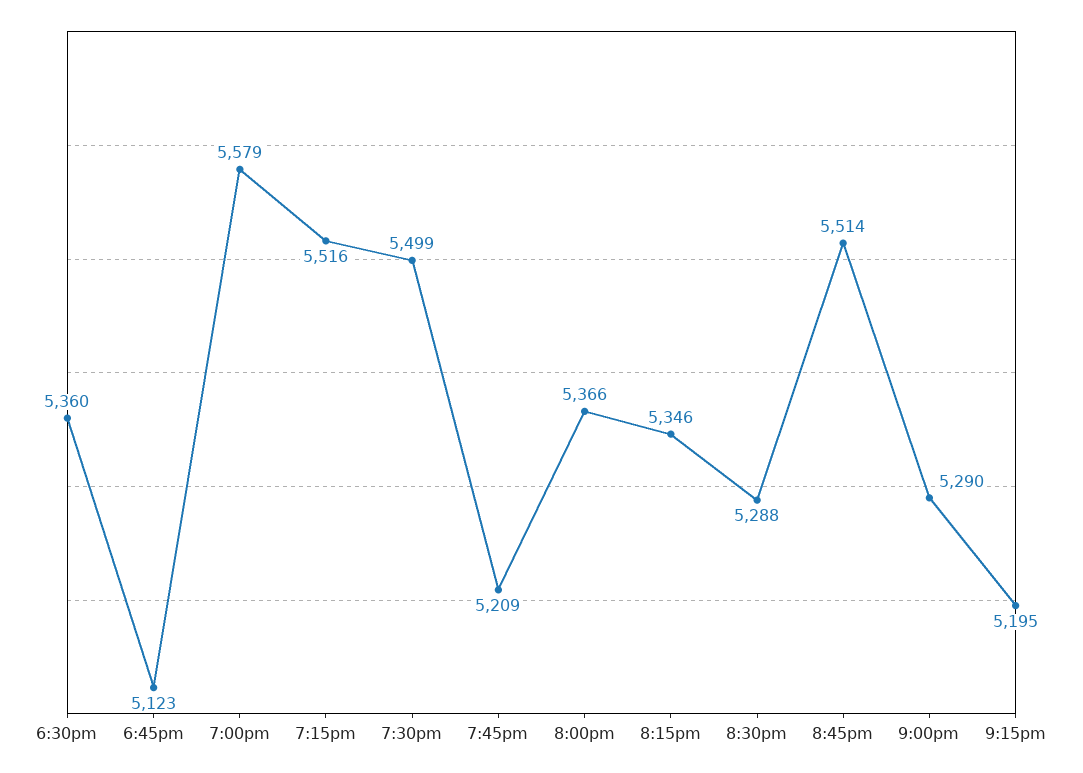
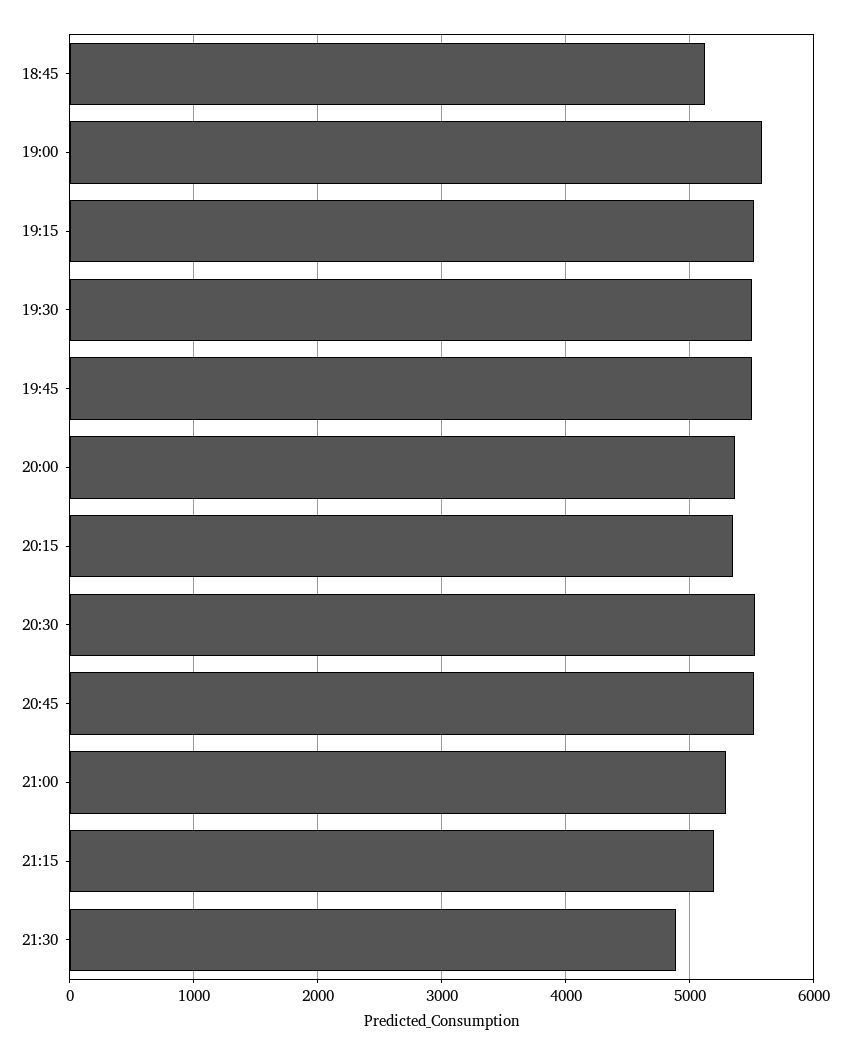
6:30pm: 5360 -> none
7:45pm: 5209 -> 5500
8:30pm: 5288 -> 5500
21:30: none -> 4900

